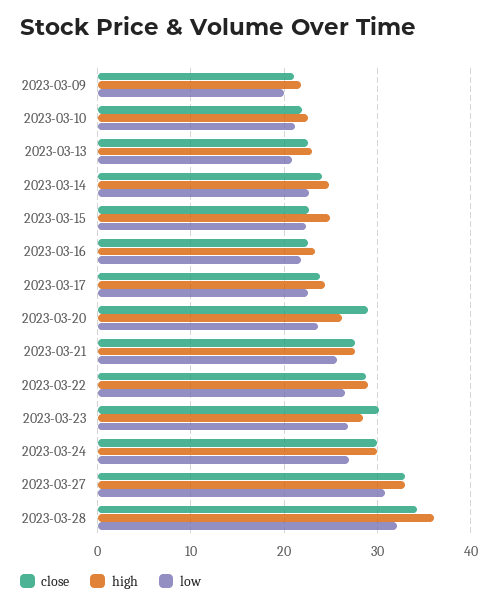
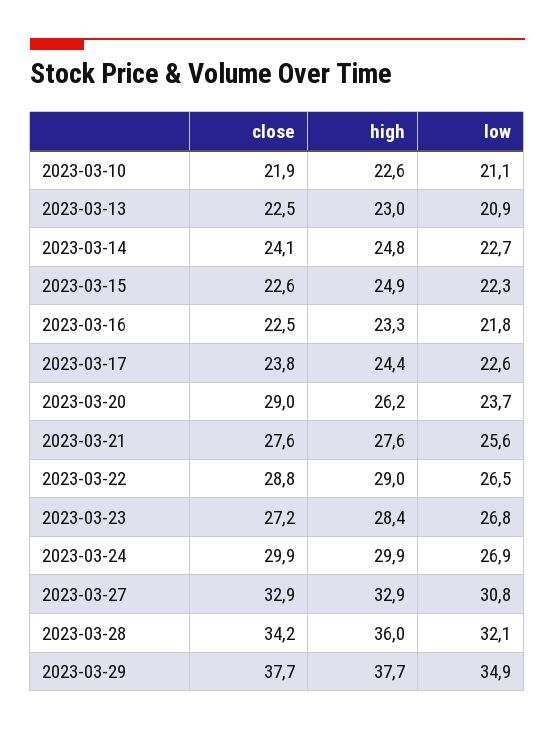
close, 2023-03-09: 21 -> none
high, 2023-03-09: 22 -> none
low, 2023-03-09: 20 -> none
close, 2023-03-23: 30 -> 27.2
close, 2023-03-29: none -> 37.7
high, 2023-03-29: none -> 37.7
low, 2023-03-29: none -> 34.9

